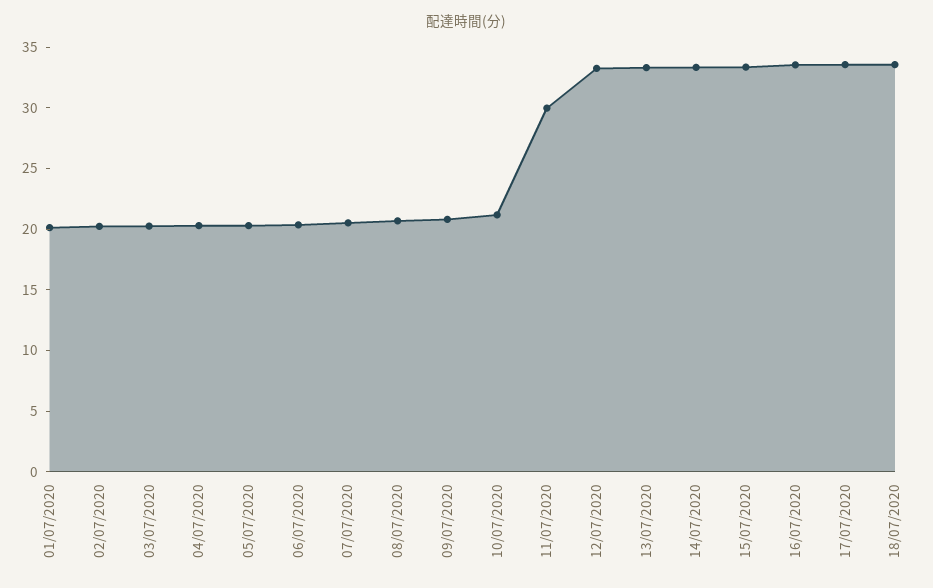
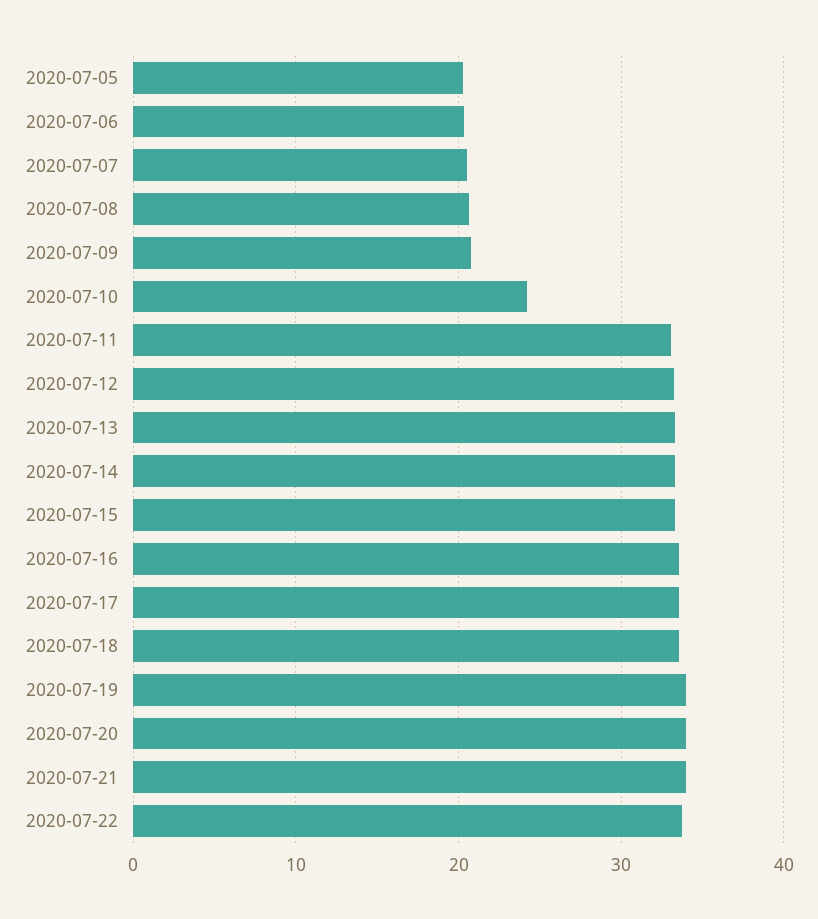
01/07/2020: 20 -> none
02/07/2020: 20 -> none
03/07/2020: 20 -> none
04/07/2020: 20 -> none
10/07/2020: 21 -> 24
11/07/2020: 30 -> 33
2020-07-19: none -> 34
2020-07-20: none -> 34
2020-07-21: none -> 34
2020-07-22: none -> 34

